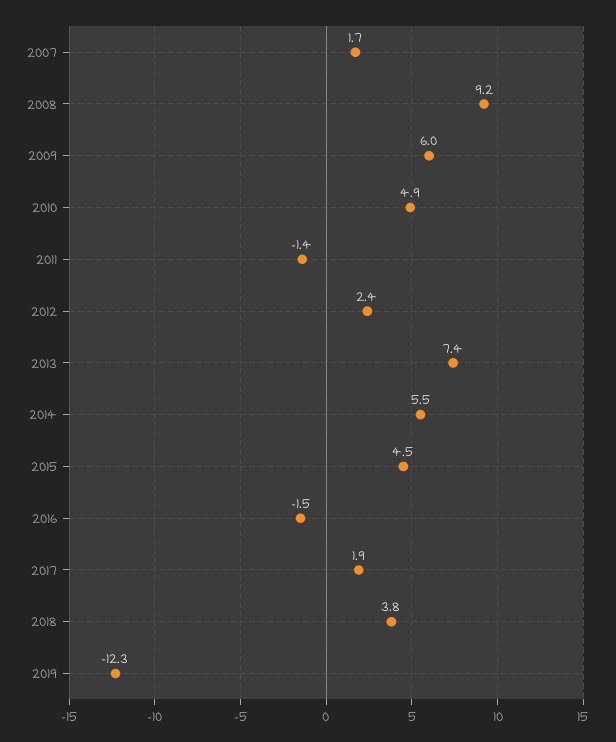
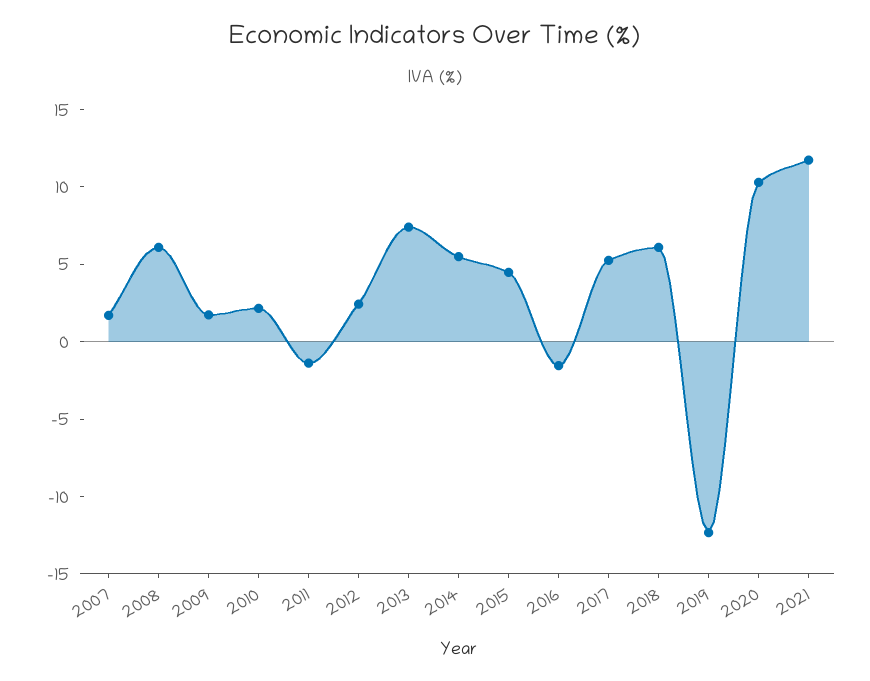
2008: 9.2 -> 6
2009: 6 -> 2
2010: 4.9 -> 2
2017: 1.9 -> 5
2018: 3.8 -> 6
2020: none -> 10
2021: none -> 12

